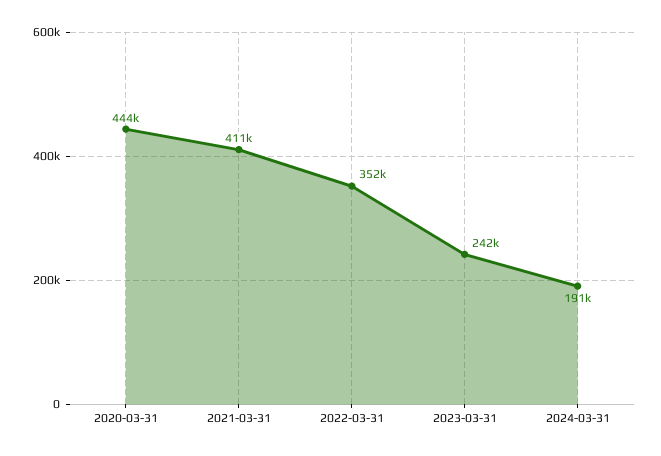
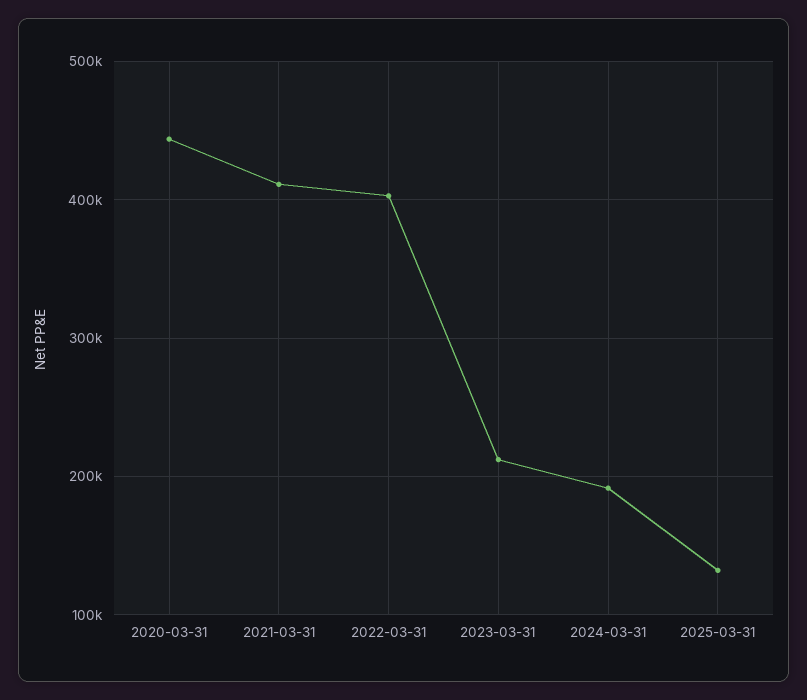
2022-03-31: 352000 -> 400000
2023-03-31: 242000 -> 210000
2025-03-31: none -> 130000

